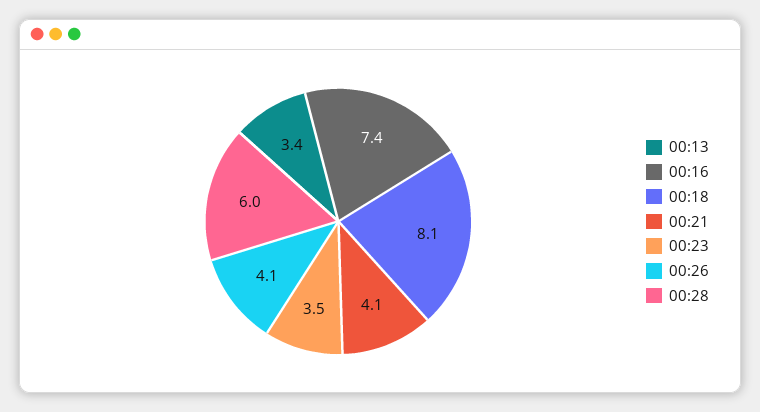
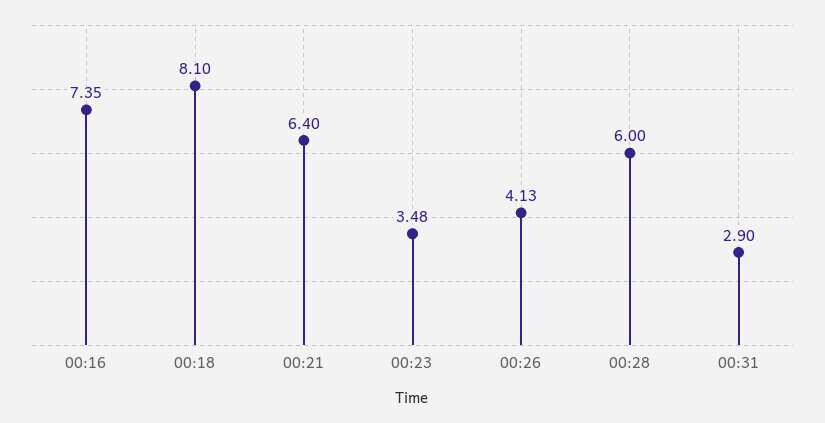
00:13: 3.4 -> none
00:21: 4.1 -> 6.4
00:31: none -> 2.9

